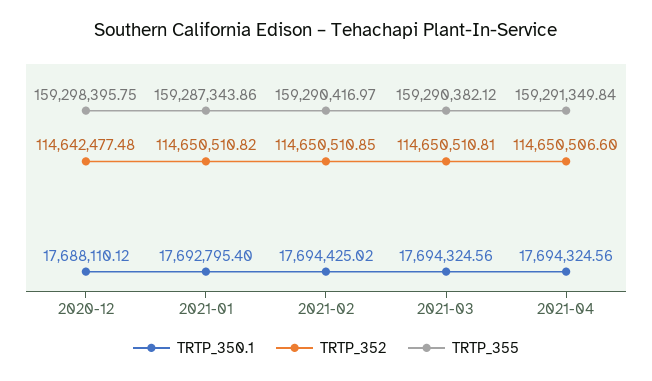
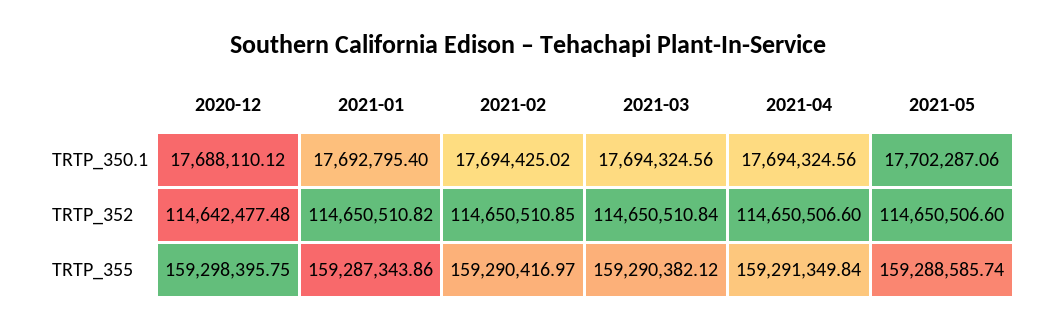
TRTP_352, 2021-03: 114650510.81 -> 114650510.84
TRTP_350.1, 2021-05: none -> 17702287.06
TRTP_352, 2021-05: none -> 114650506.6
TRTP_355, 2021-05: none -> 159288585.74

